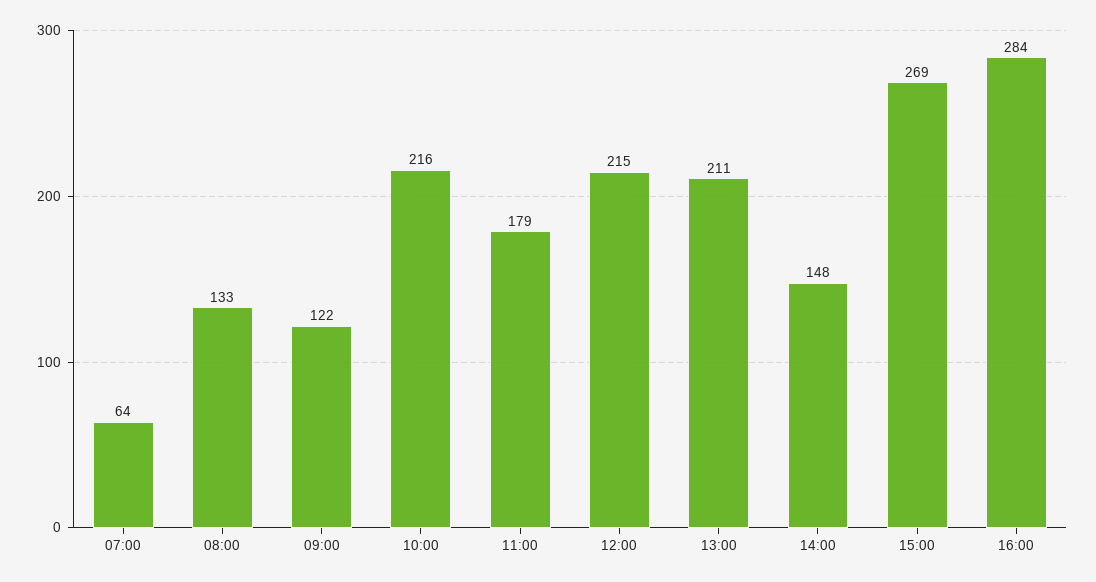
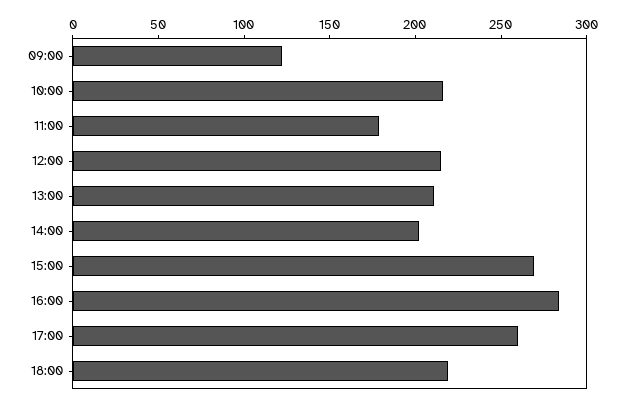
07:00: 64 -> none
08:00: 133 -> none
14:00: 148 -> 200
17:00: none -> 260
18:00: none -> 220

